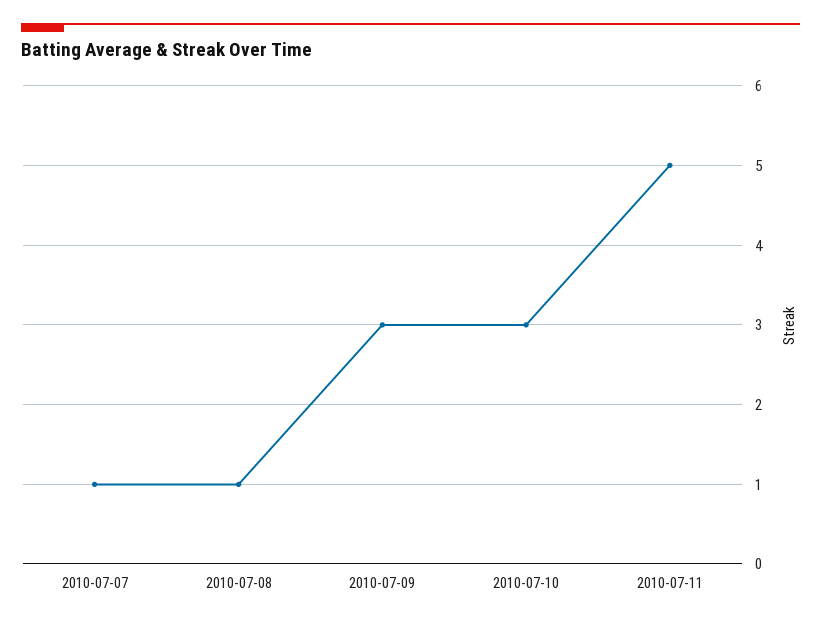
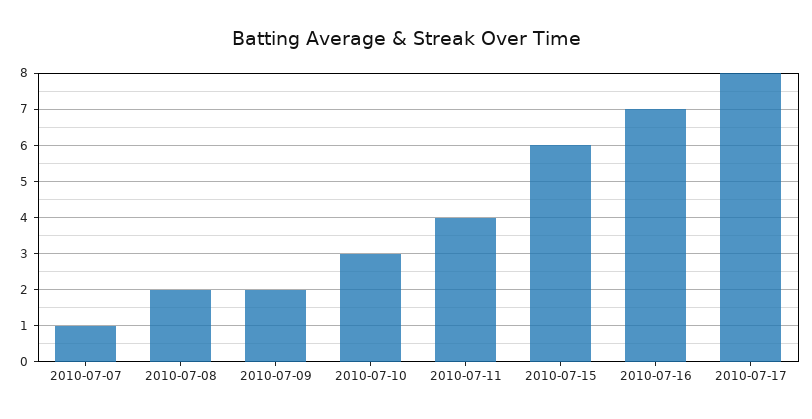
2010-07-08: 1 -> 2
2010-07-09: 3 -> 2
2010-07-11: 5 -> 4
2010-07-15: none -> 6
2010-07-16: none -> 7
2010-07-17: none -> 8

